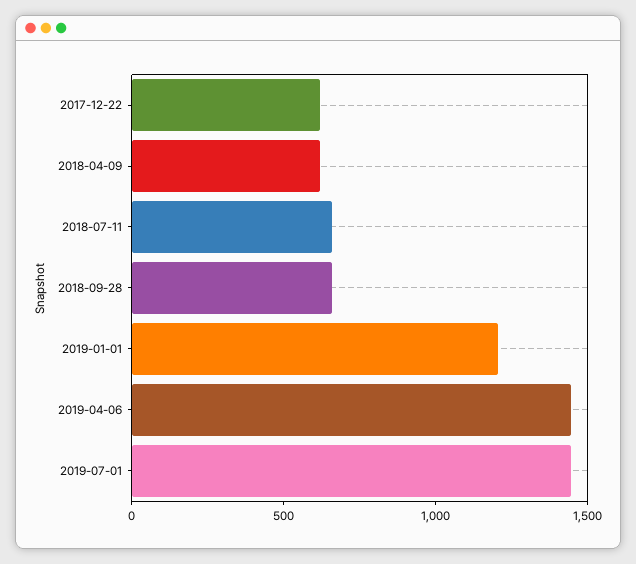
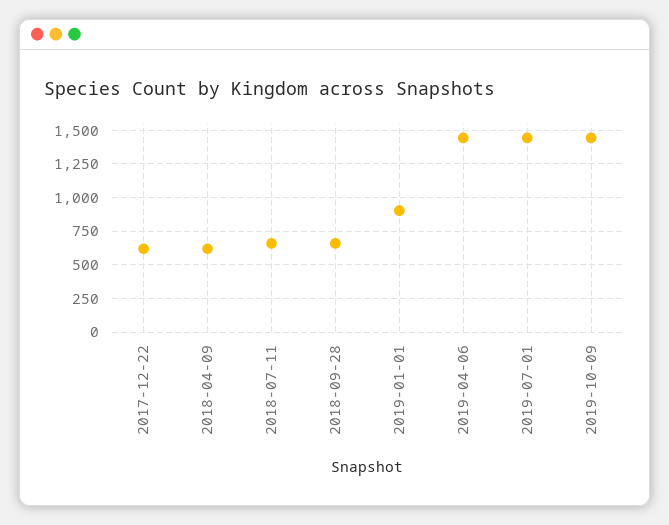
2019-01-01: 1200 -> 900
2019-10-09: none -> 1450

